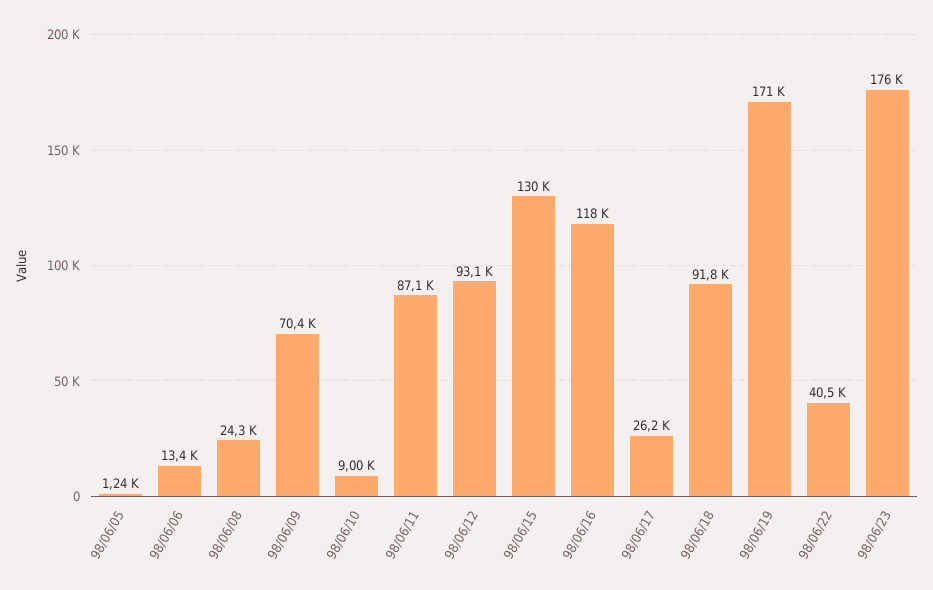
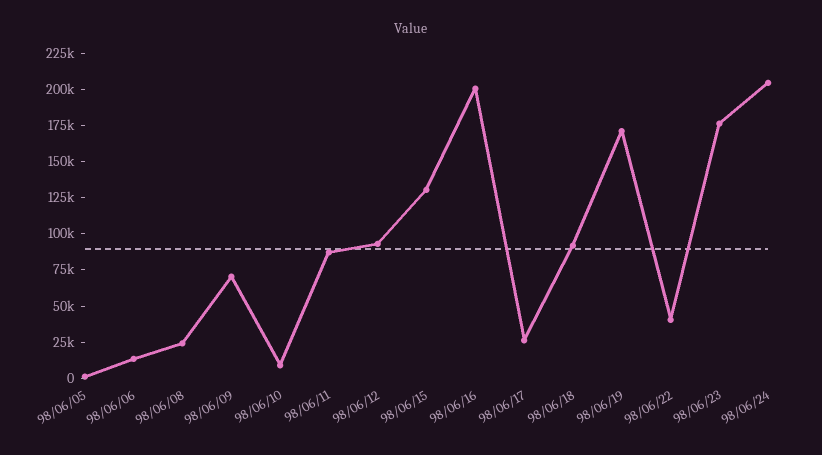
98/06/16: 118000 -> 200000
98/06/24: none -> 200000

